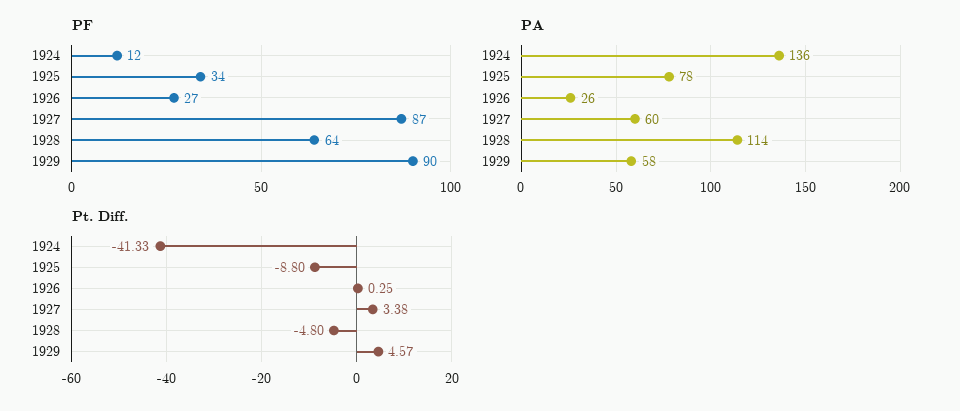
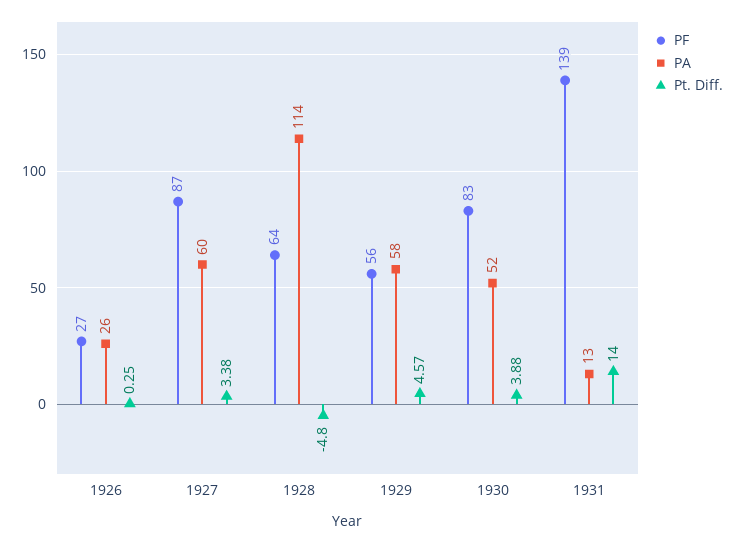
PF, 1924: 12 -> none
PF, 1925: 34 -> none
PF, 1929: 90 -> 56
PA, 1924: 136 -> none
PA, 1925: 78 -> none
Pt. Diff., 1924: -41.33 -> none
Pt. Diff., 1925: -8.8 -> none
PF, 1930: none -> 83
PA, 1930: none -> 52
Pt. Diff., 1930: none -> 3.88
PF, 1931: none -> 139
PA, 1931: none -> 13
Pt. Diff., 1931: none -> 14

